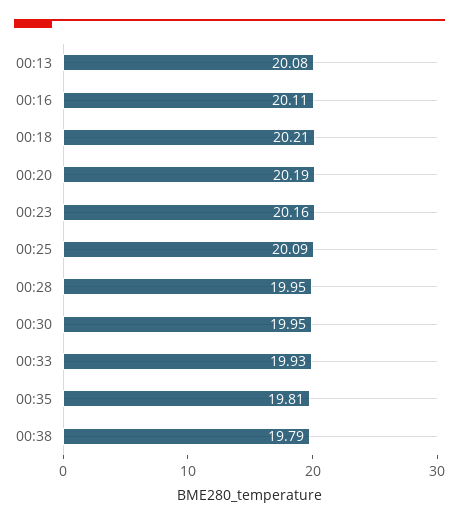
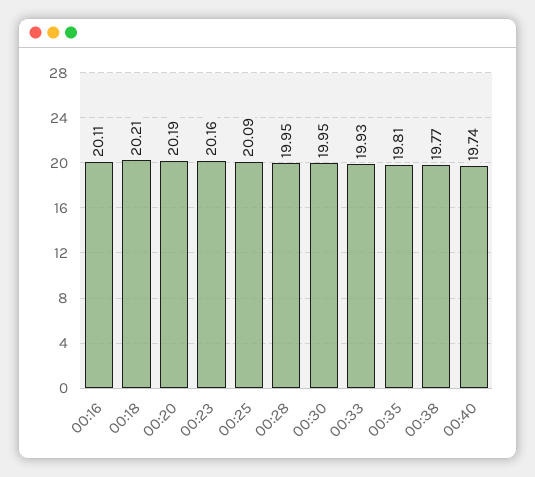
00:13: 20.08 -> none
00:38: 19.79 -> 19.77
00:40: none -> 19.74

